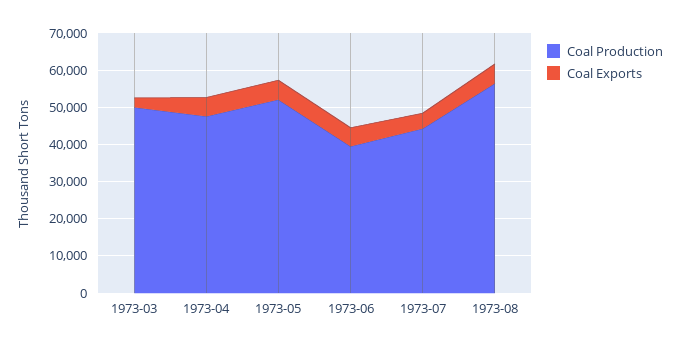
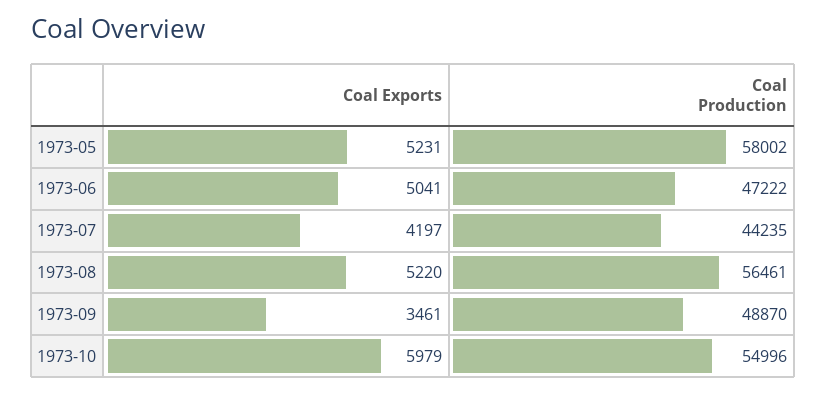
Coal Production, 1973-03: 50000 -> none
Coal Exports, 1973-03: 2500 -> none
Coal Production, 1973-04: 47500 -> none
Coal Exports, 1973-04: 5000 -> none
Coal Production, 1973-05: 52500 -> 58002
Coal Production, 1973-06: 40000 -> 47222
Coal Exports, 1973-09: none -> 3461
Coal Production, 1973-09: none -> 48870
Coal Exports, 1973-10: none -> 5979
Coal Production, 1973-10: none -> 54996

